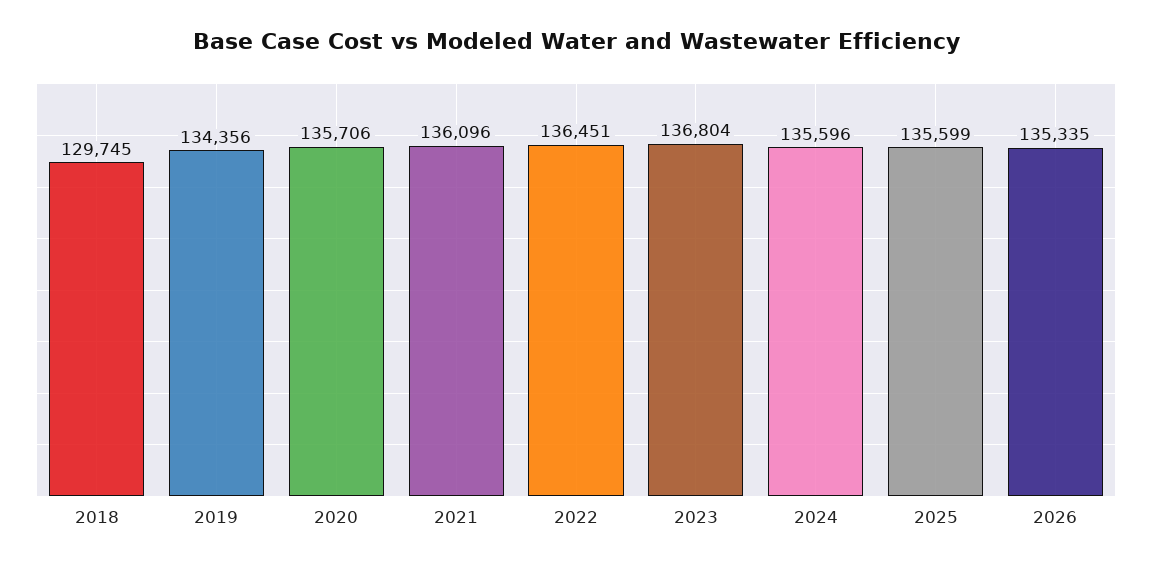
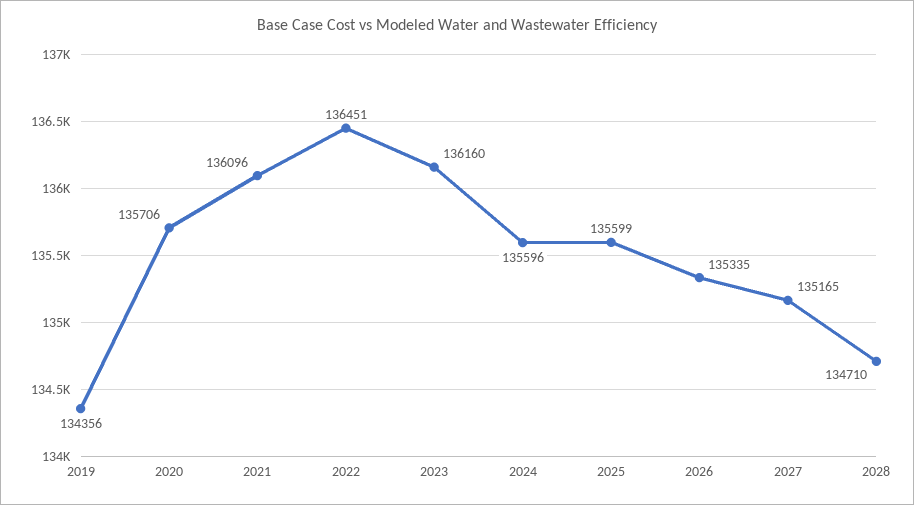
2018: 129745 -> none
2023: 136804 -> 136160
2027: none -> 135165
2028: none -> 134710

